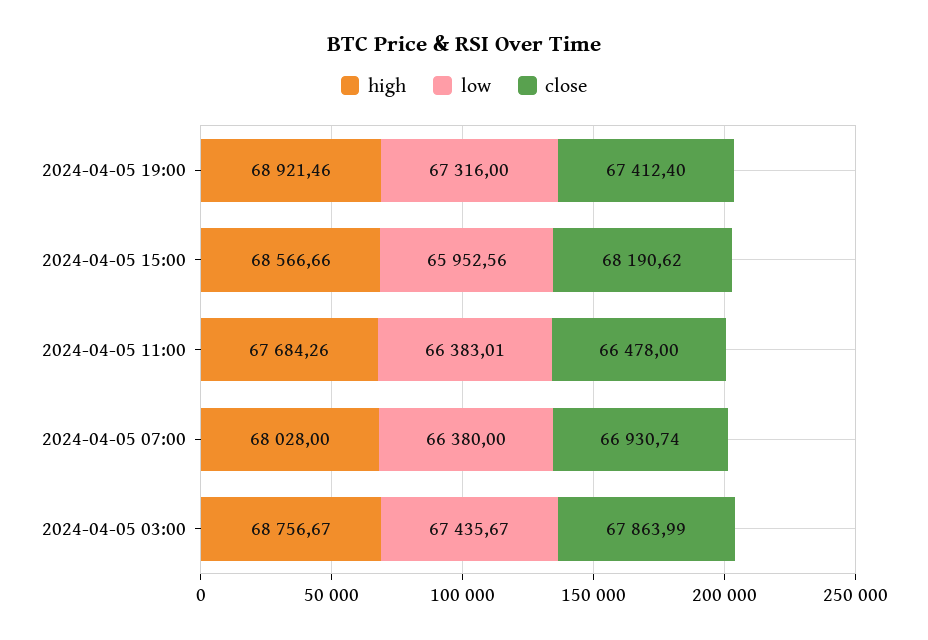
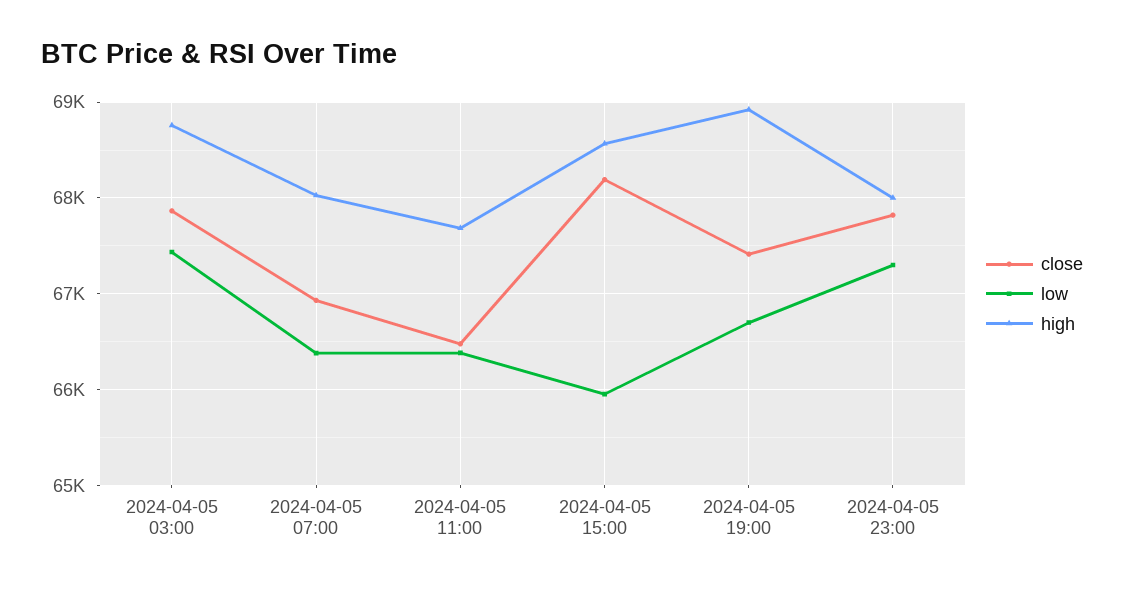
low, 2024-04-05 19:00: 67316 -> 66700
close, 2024-04-05 23:00: none -> 67800
low, 2024-04-05 23:00: none -> 67300
high, 2024-04-05 23:00: none -> 68000

